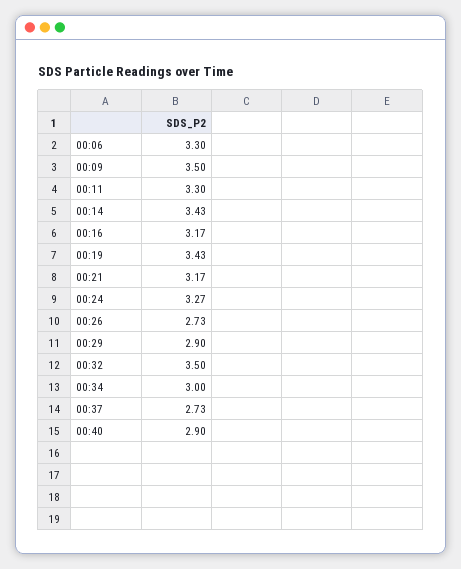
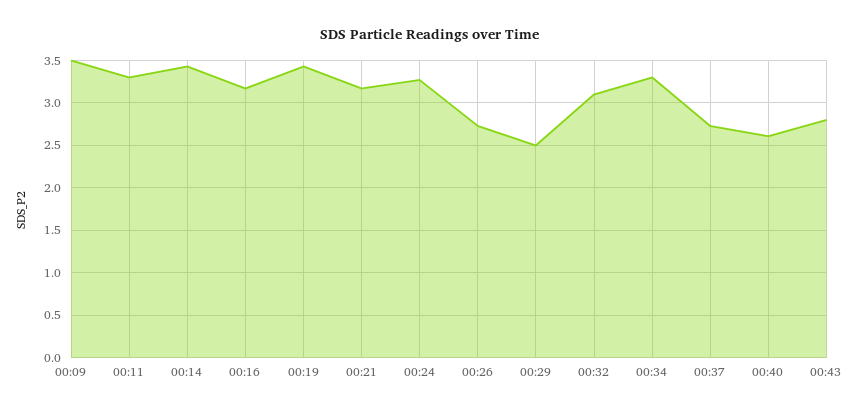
00:06: 3.3 -> none
00:29: 2.9 -> 2.5
00:32: 3.5 -> 3.1
00:34: 3 -> 3.3
00:40: 2.9 -> 2.6
00:43: none -> 2.8

